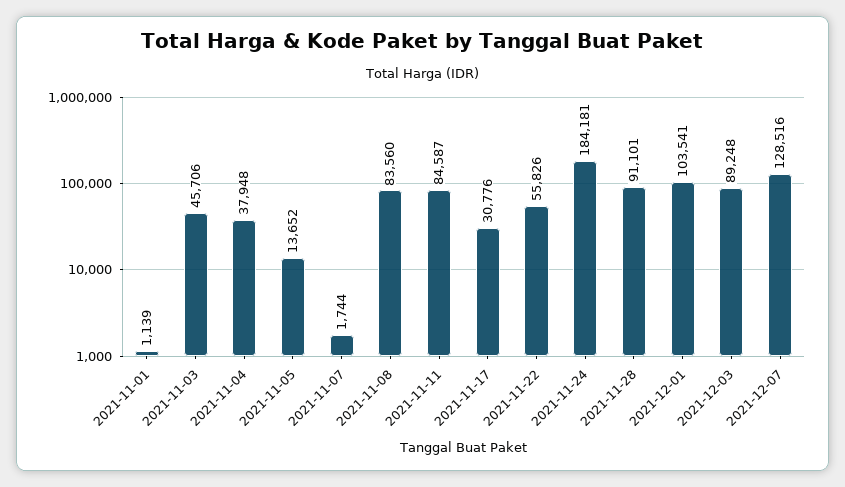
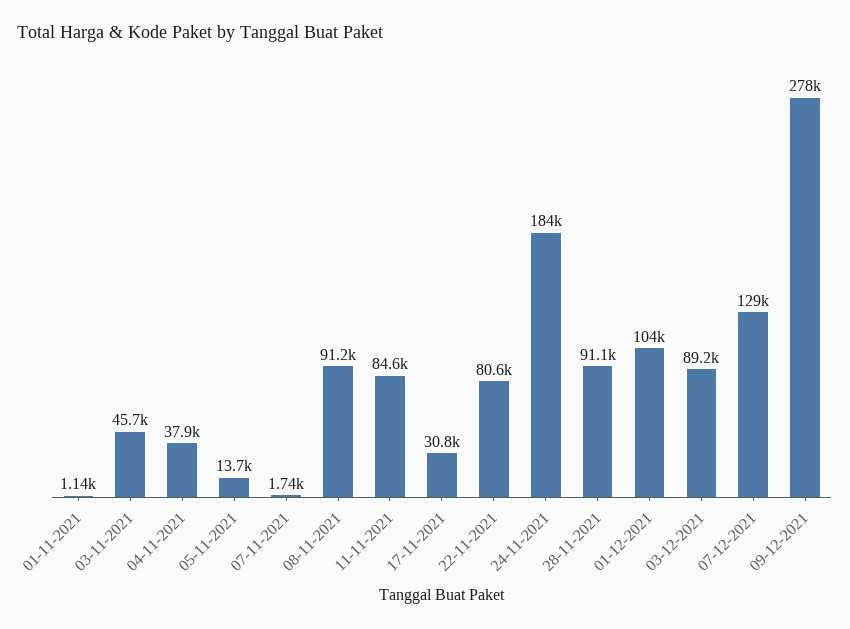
2021-11-08: 83560 -> 91200
2021-11-22: 55826 -> 80600
09-12-2021: none -> 278000

